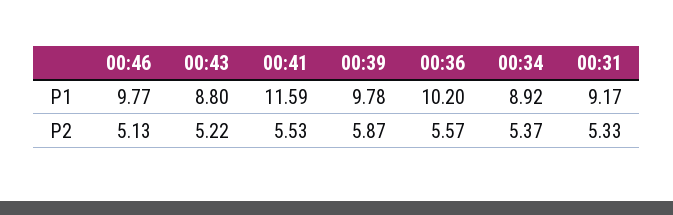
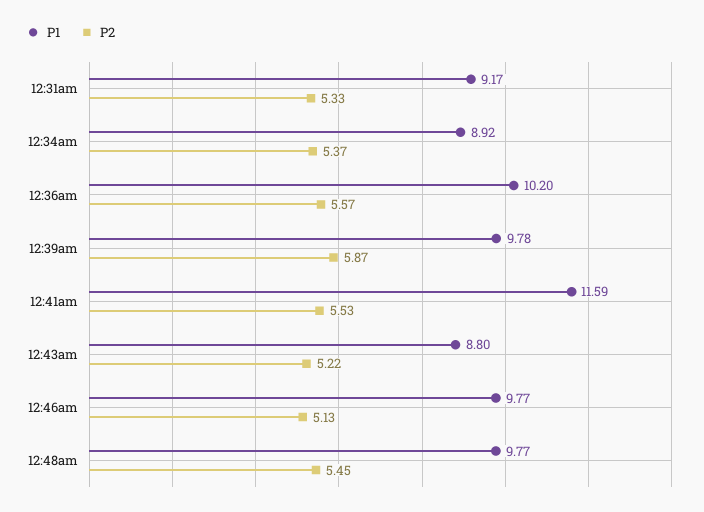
P1, 12:48am: none -> 9.77
P2, 12:48am: none -> 5.45

